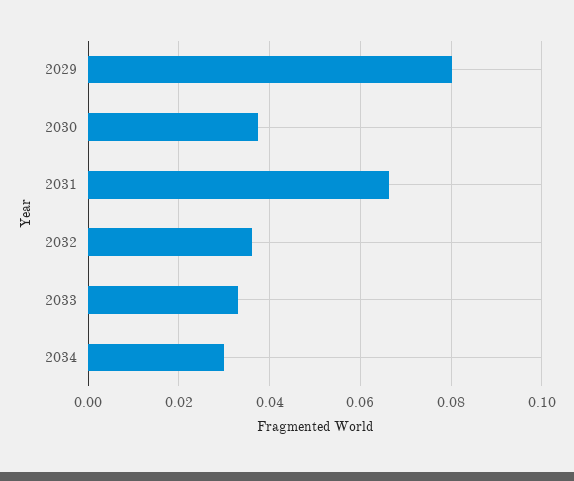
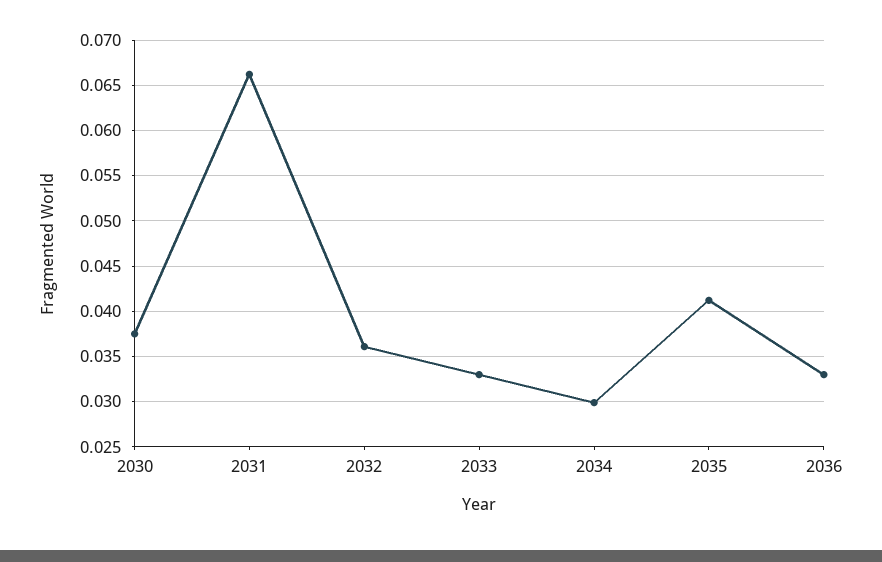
2029: 0.08 -> none
2035: none -> 0.041
2036: none -> 0.033

